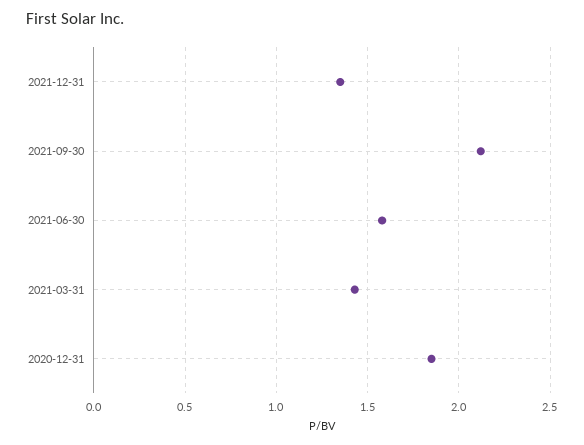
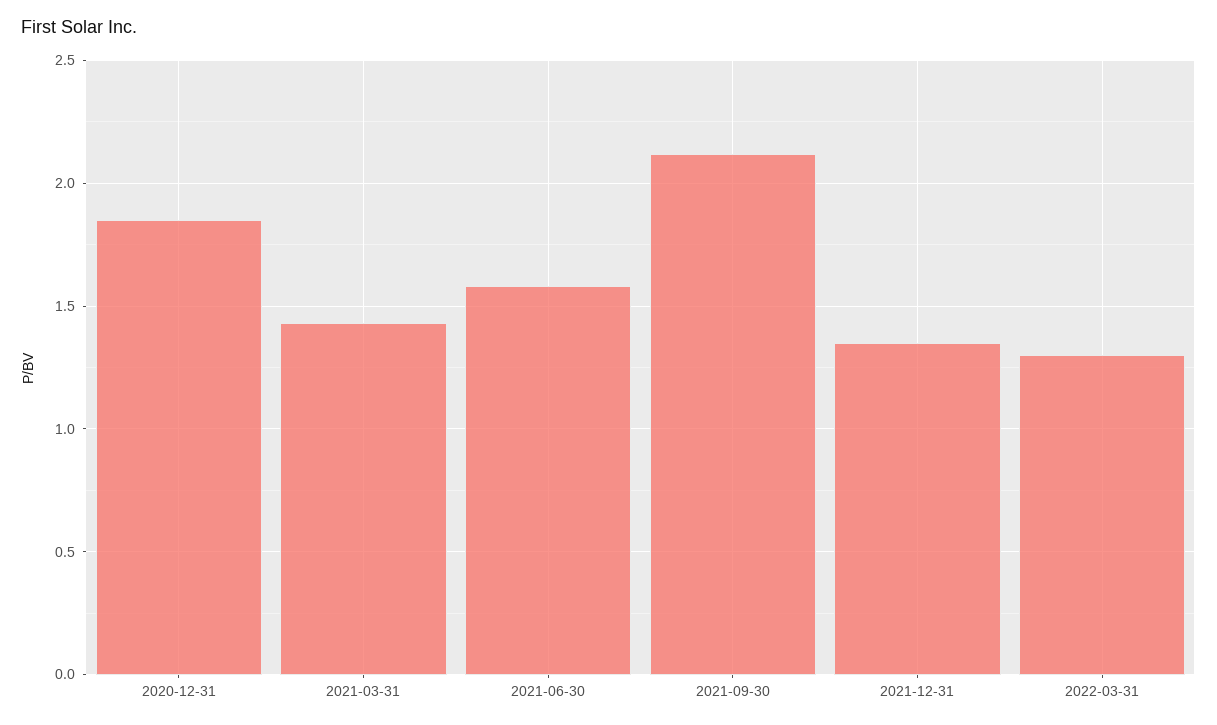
2022-03-31: none -> 1.3

